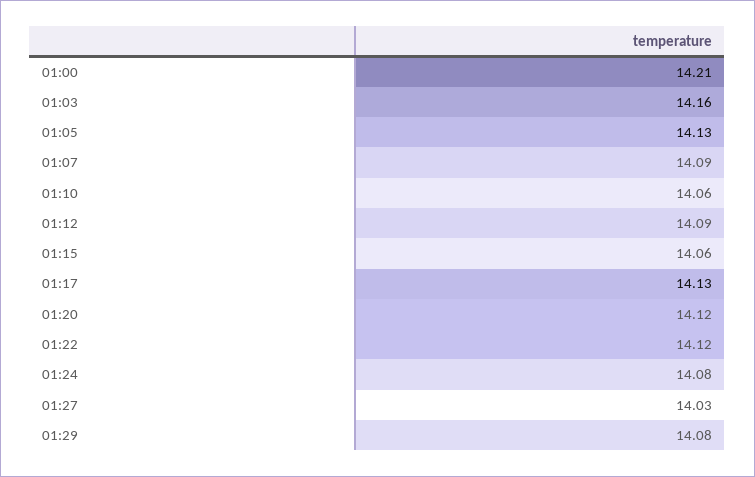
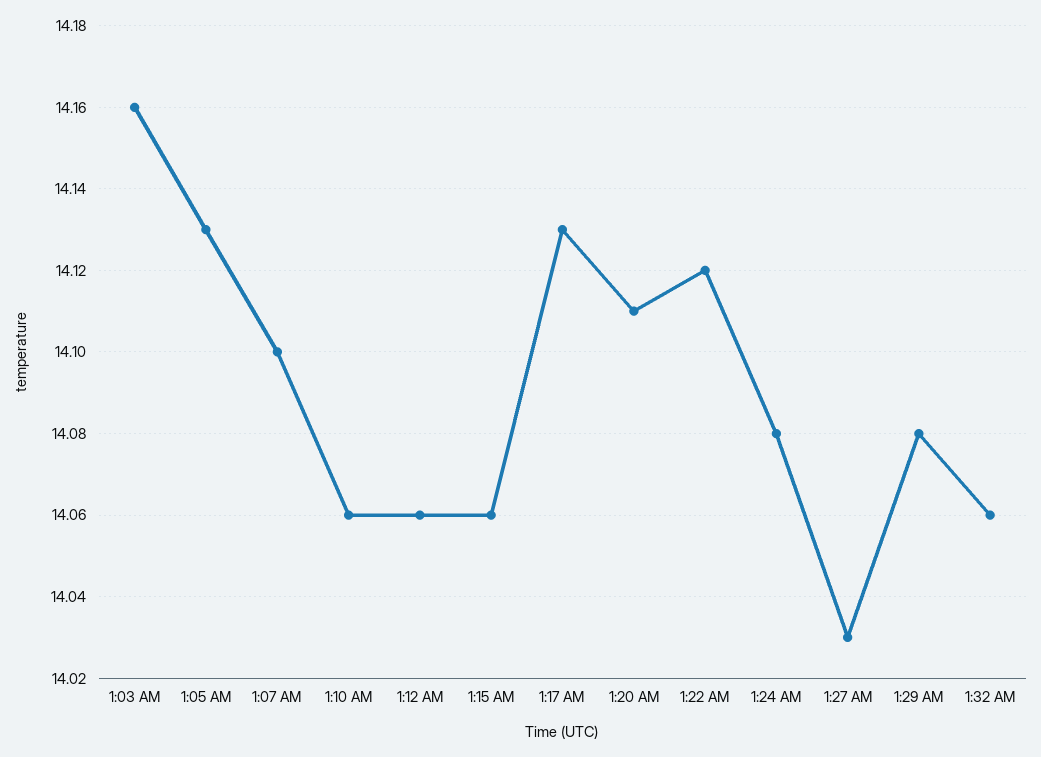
01:00: 14.21 -> none
01:07: 14.09 -> 14.1
01:12: 14.09 -> 14.06
01:20: 14.12 -> 14.11
1:32 AM: none -> 14.06

